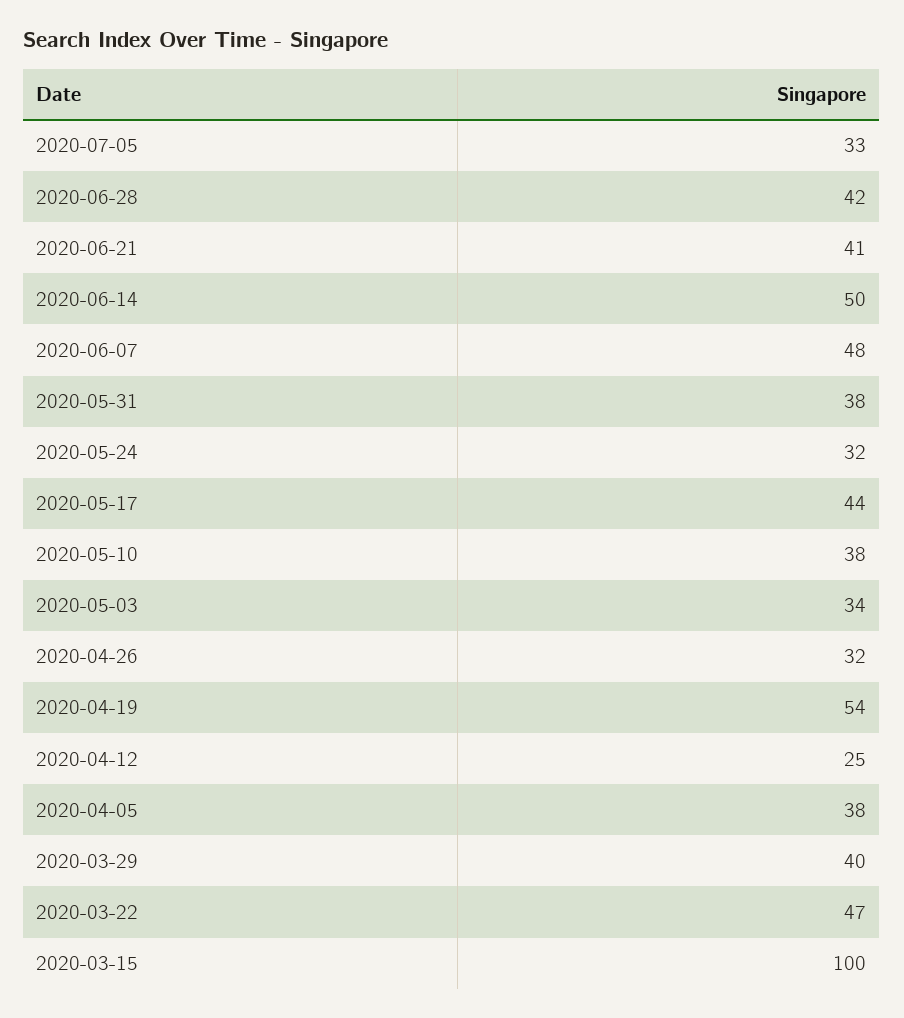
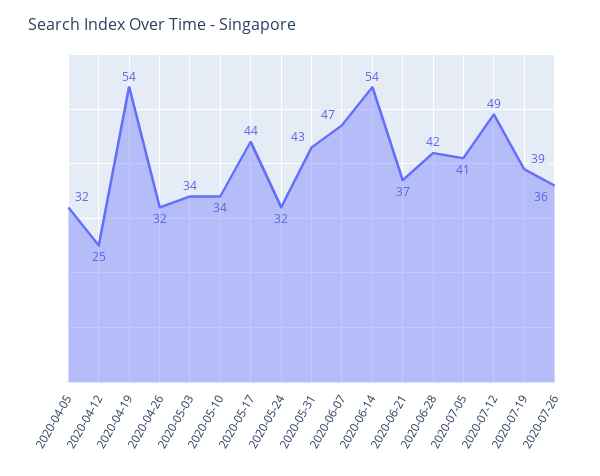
2020-07-05: 33 -> 41
2020-06-21: 41 -> 37
2020-06-14: 50 -> 54
2020-06-07: 48 -> 47
2020-05-31: 38 -> 43
2020-05-10: 38 -> 34
2020-04-05: 38 -> 32
2020-03-29: 40 -> none
2020-03-22: 47 -> none
2020-03-15: 100 -> none
2020-07-12: none -> 49
2020-07-19: none -> 39
2020-07-26: none -> 36

